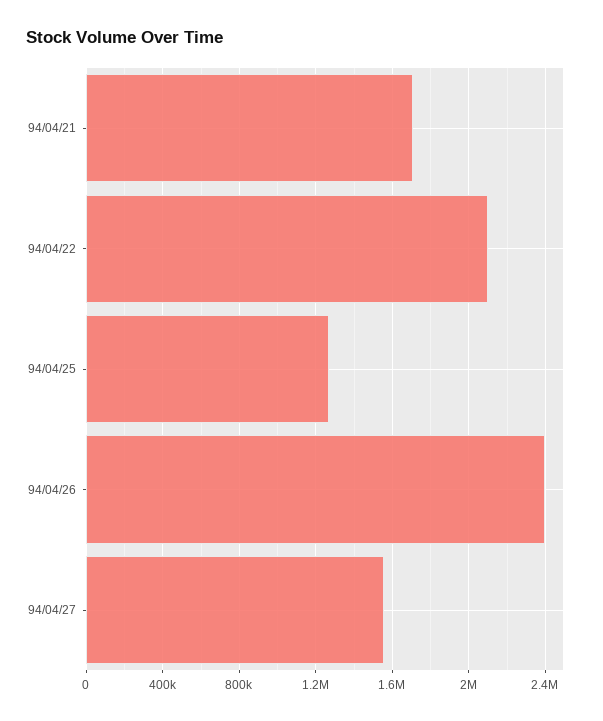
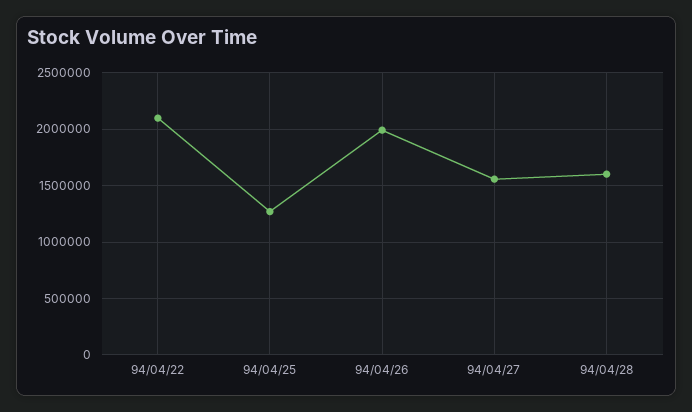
94/04/21: 1700000 -> none
94/04/26: 2400000 -> 2000000
94/04/28: none -> 1600000

